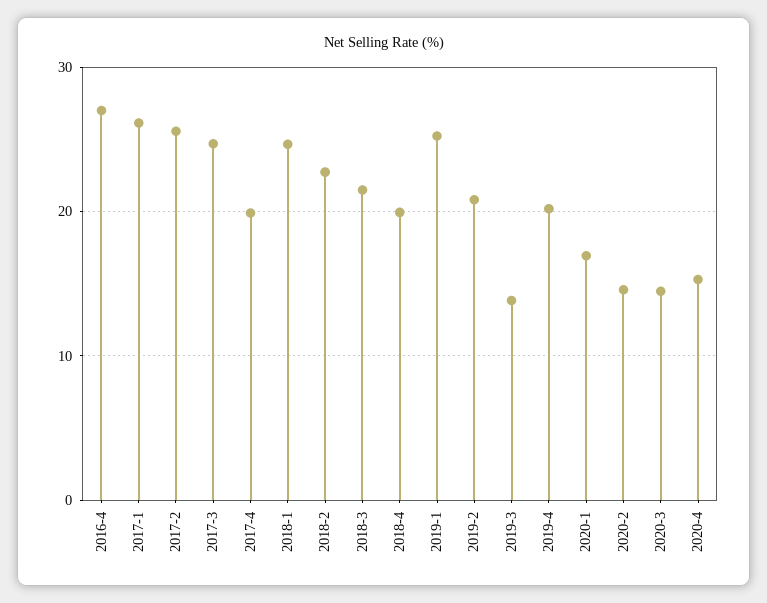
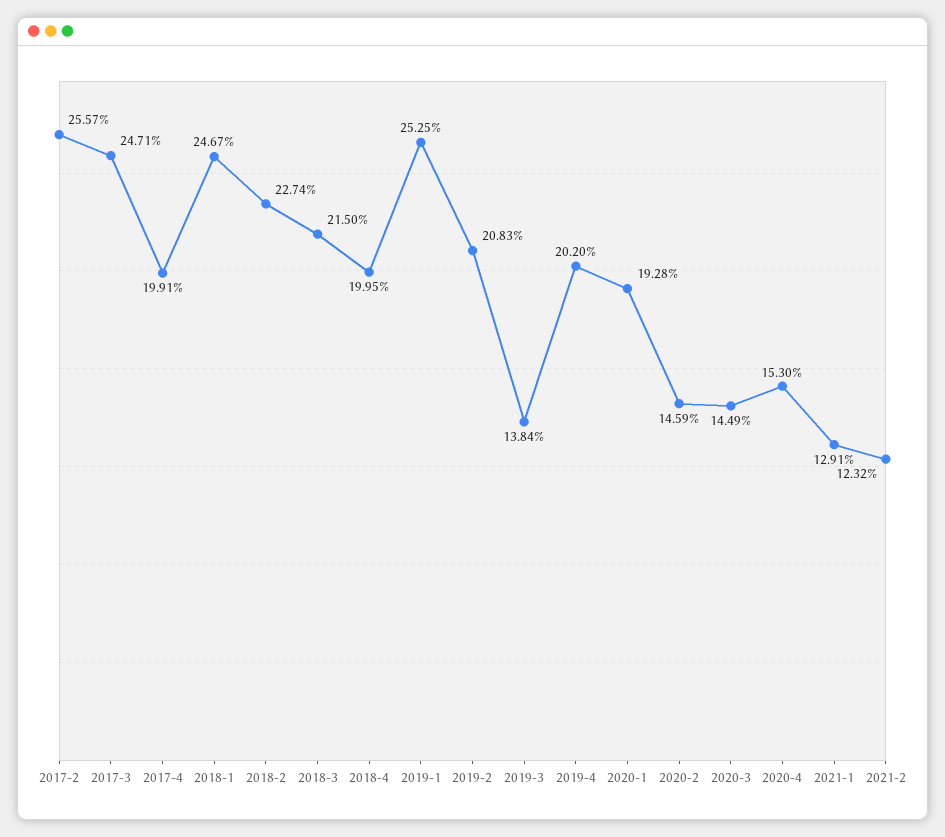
2016-4: 27 -> none
2017-1: 26 -> none
2020-1: 17 -> 19.28
2021-1: none -> 12.91
2021-2: none -> 12.32

